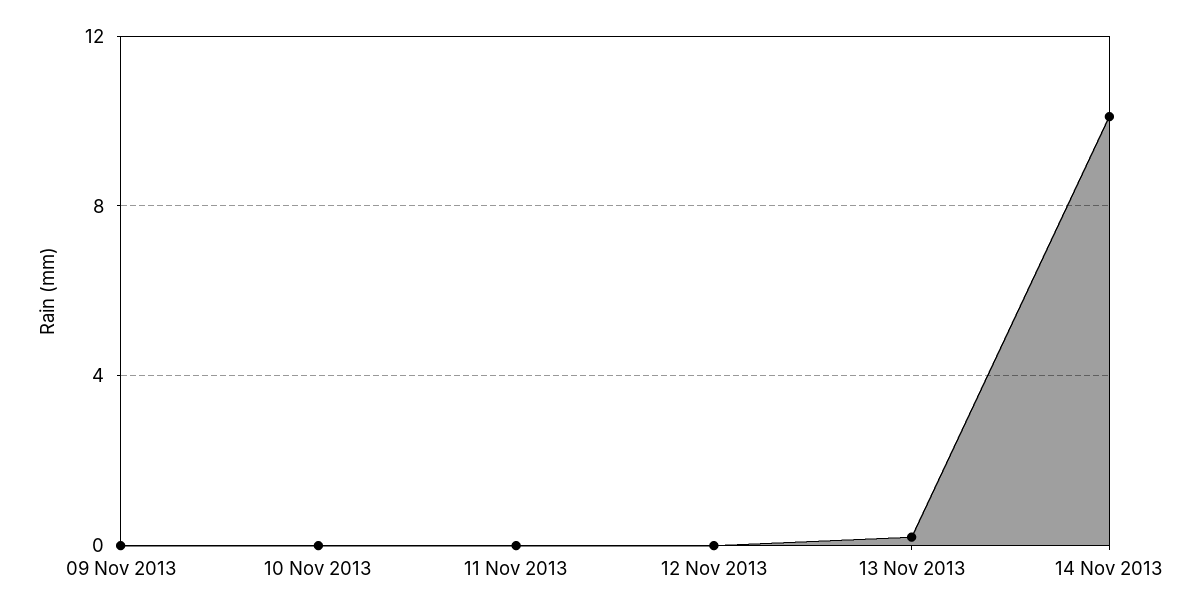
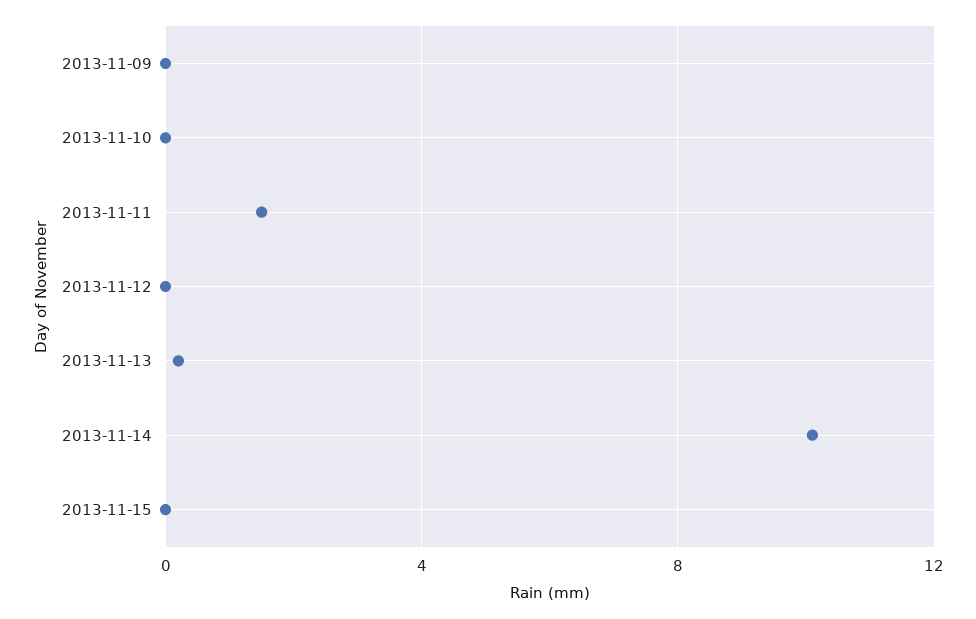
11 Nov 2013: 0 -> 1.5
2013-11-15: none -> 0

